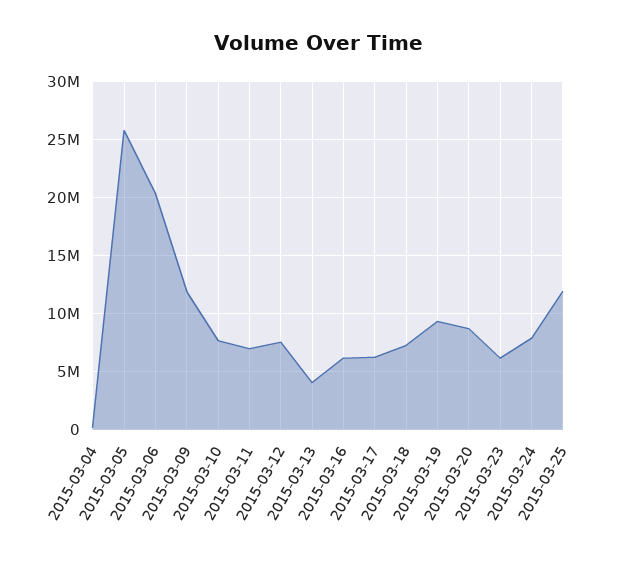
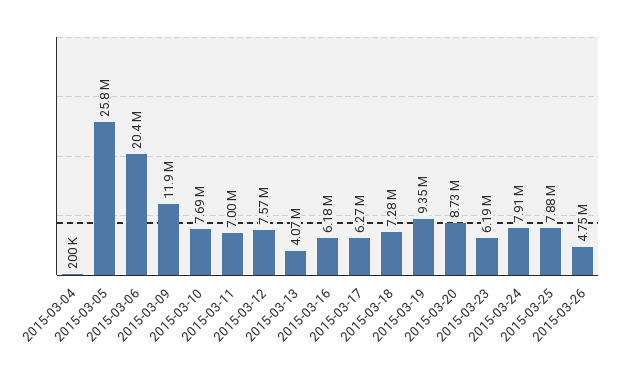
2015-03-25: 12000000 -> 7880000
2015-03-26: none -> 4750000

